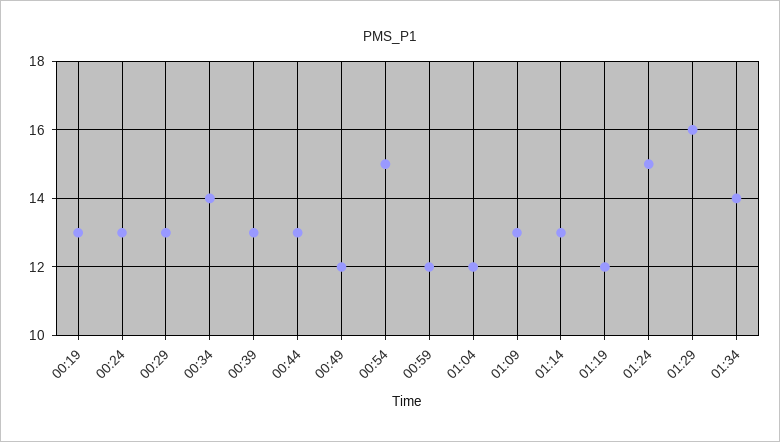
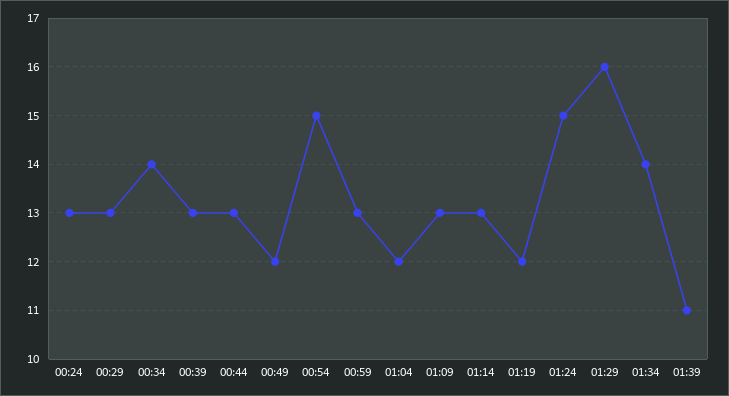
00:19: 13 -> none
00:59: 12 -> 13
01:39: none -> 11

